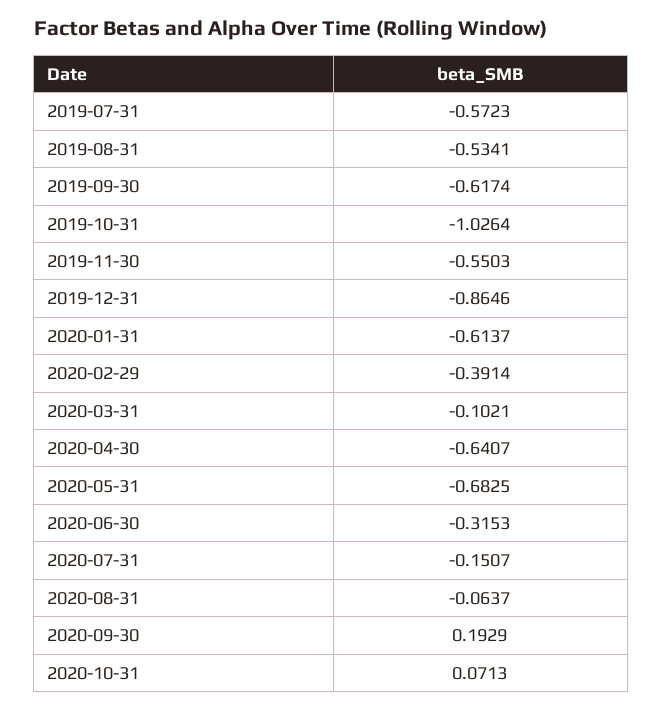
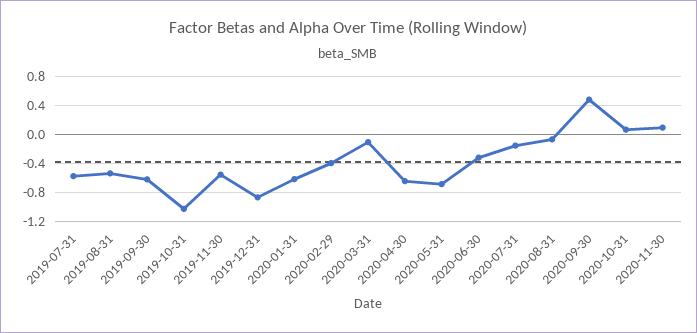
2020-09-30: 0.1929 -> 0.5
2020-11-30: none -> 0.1

